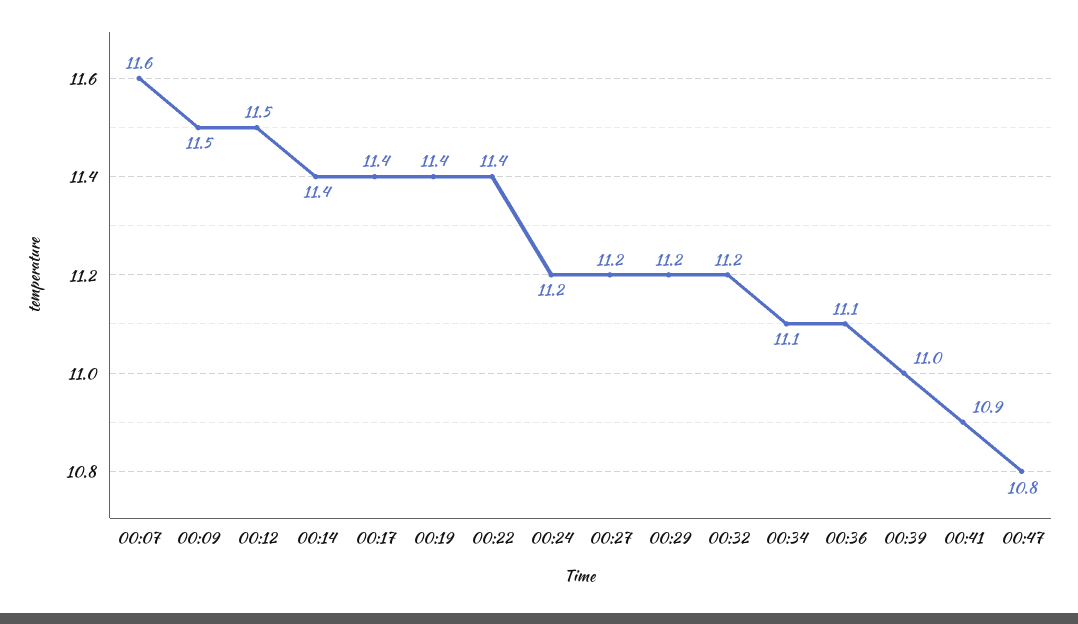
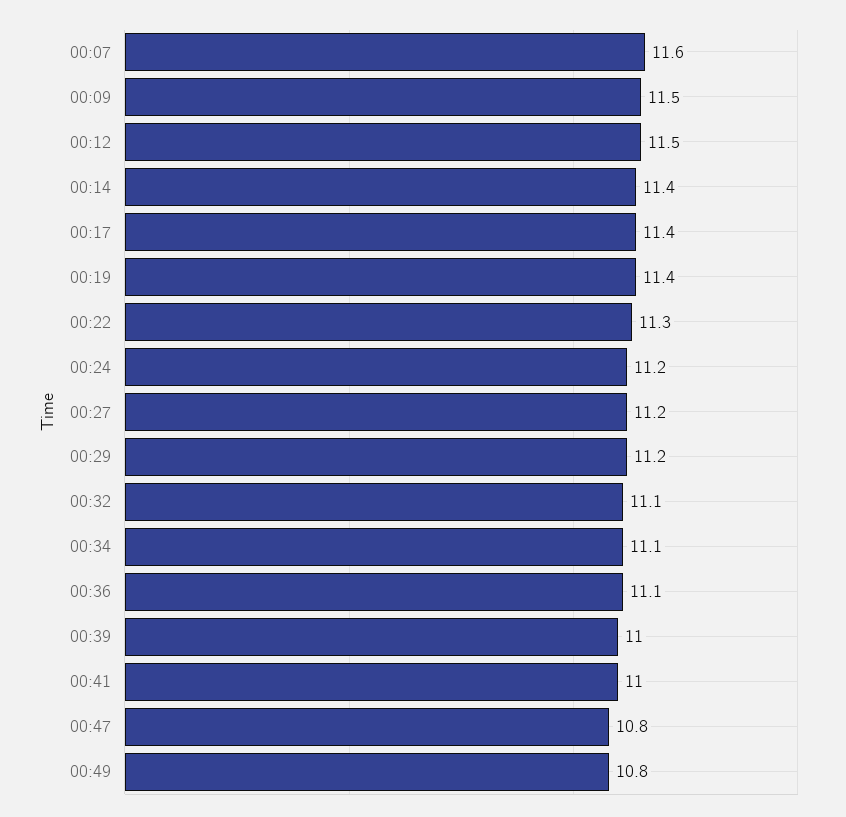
00:22: 11.4 -> 11.3
00:32: 11.2 -> 11.1
00:41: 10.9 -> 11
00:49: none -> 10.8

